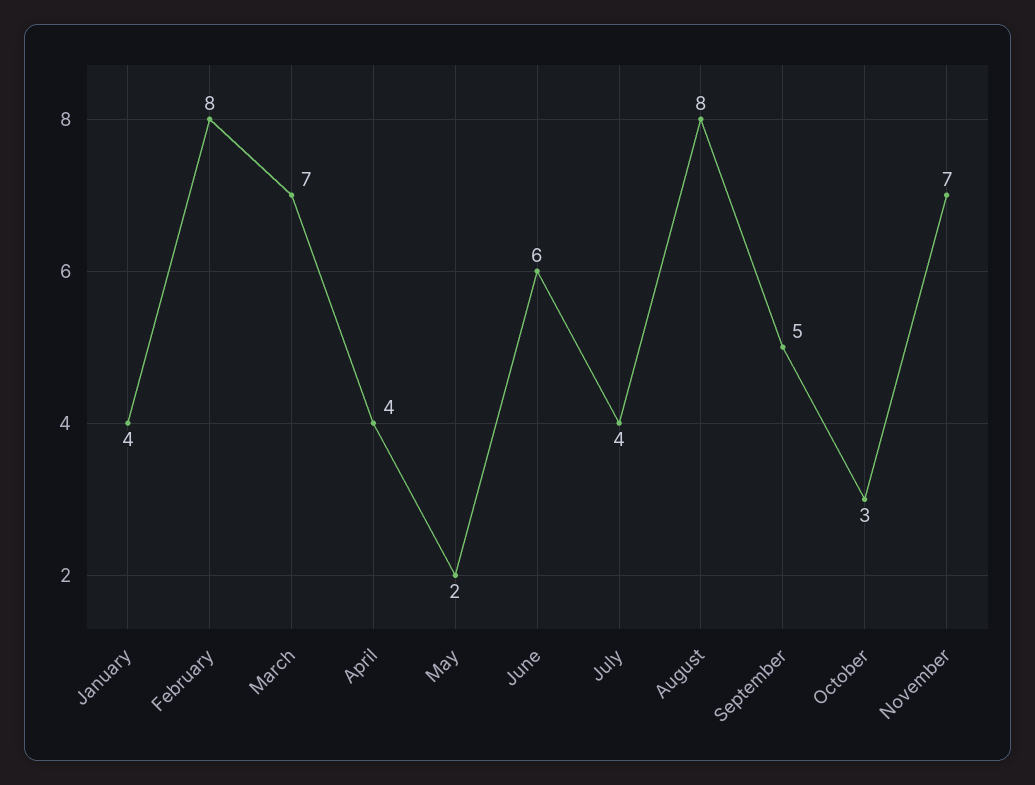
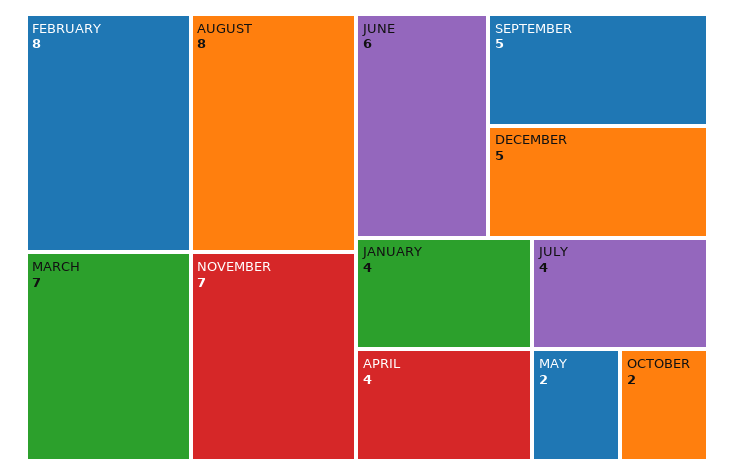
October: 3 -> 2
DECEMBER: none -> 5

